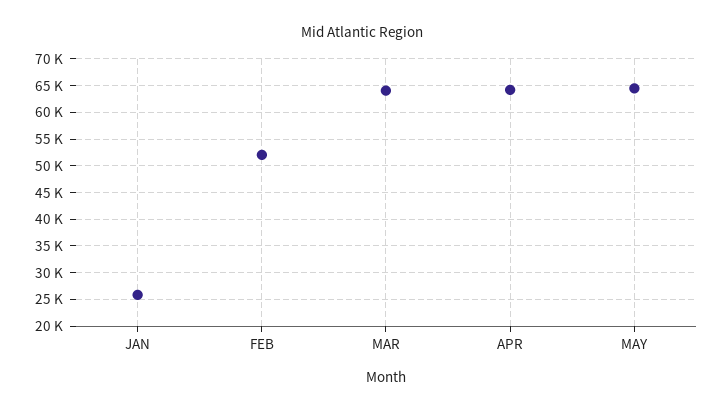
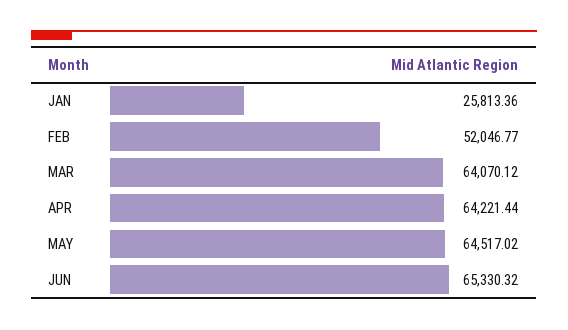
JUN: none -> 65330.32

